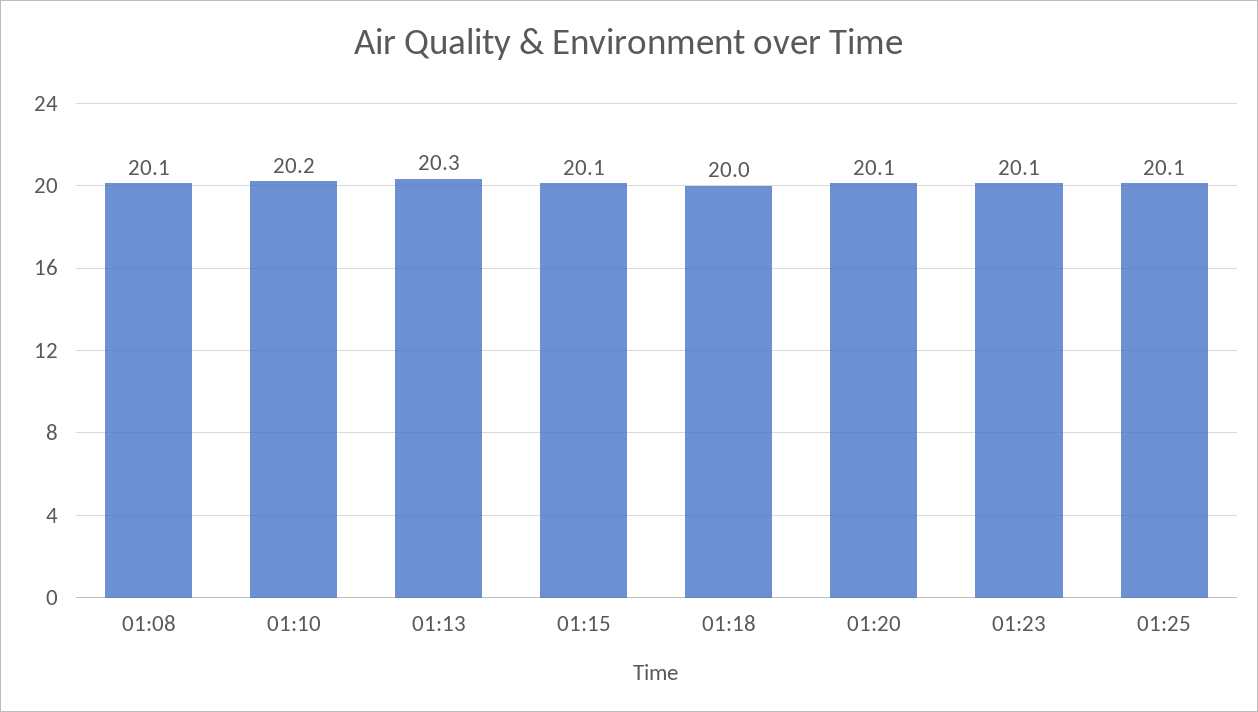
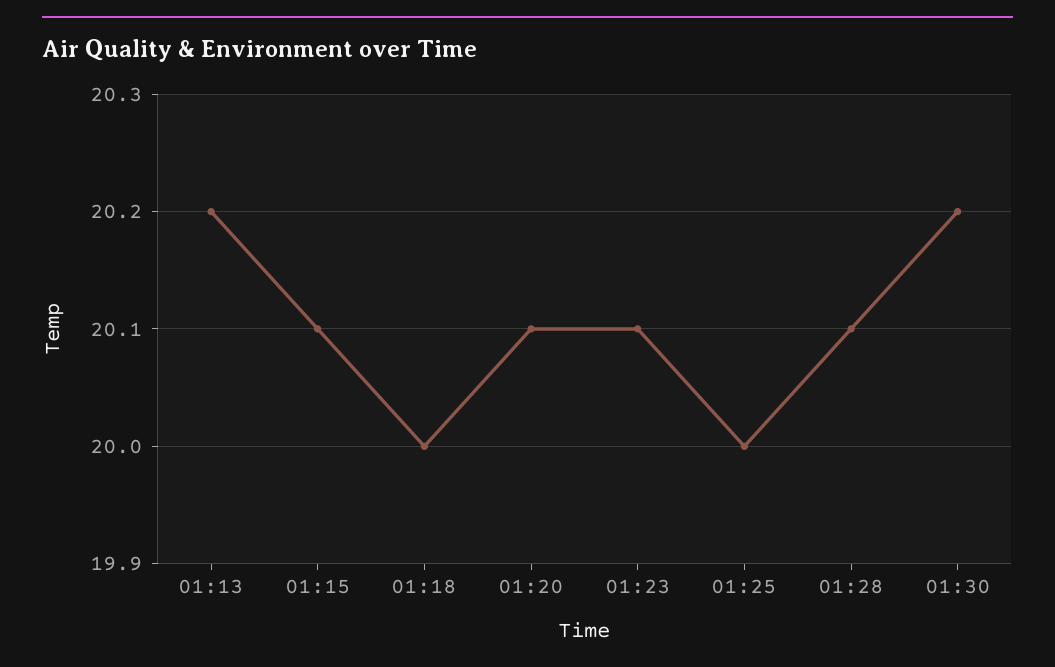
01:08: 20.1 -> none
01:10: 20.2 -> none
01:13: 20.3 -> 20.2
01:25: 20.1 -> 20
01:28: none -> 20.1
01:30: none -> 20.2

